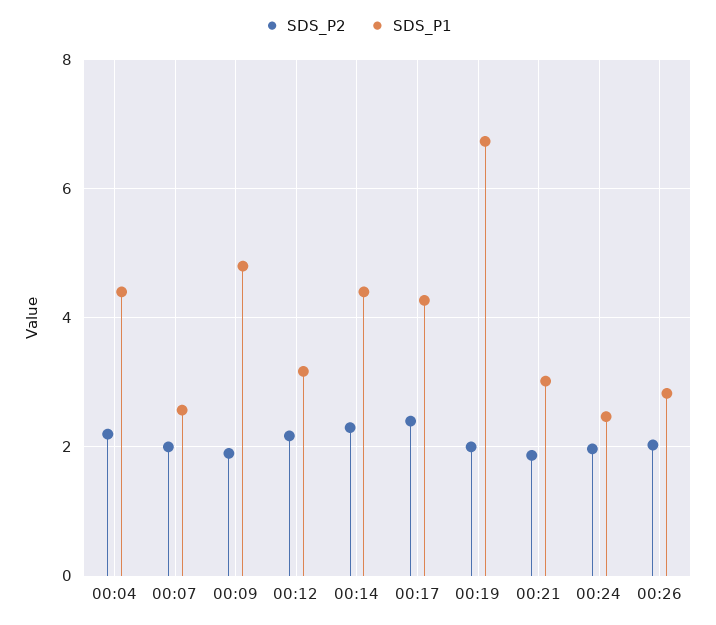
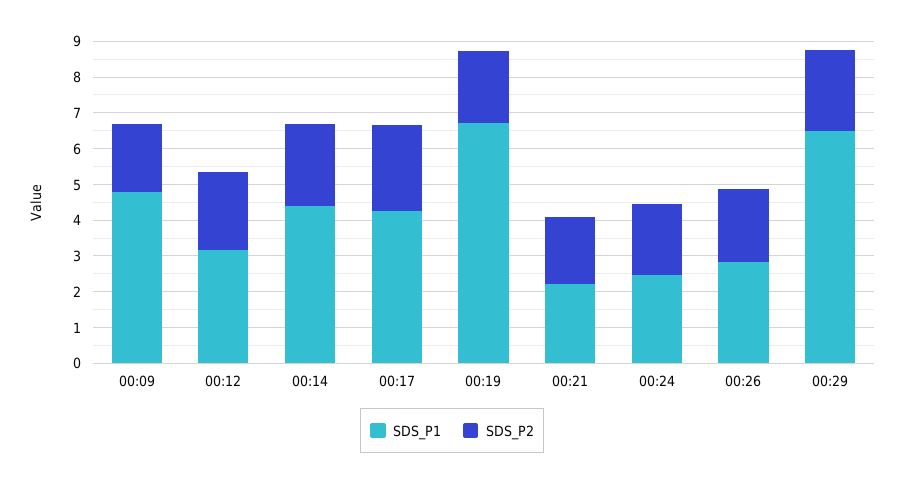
SDS_P2, 00:04: 2.2 -> none
SDS_P1, 00:04: 4.4 -> none
SDS_P2, 00:07: 2 -> none
SDS_P1, 00:07: 2.6 -> none
SDS_P1, 00:21: 3 -> 2.25
SDS_P1, 00:29: none -> 6.5
SDS_P2, 00:29: none -> 2.25

